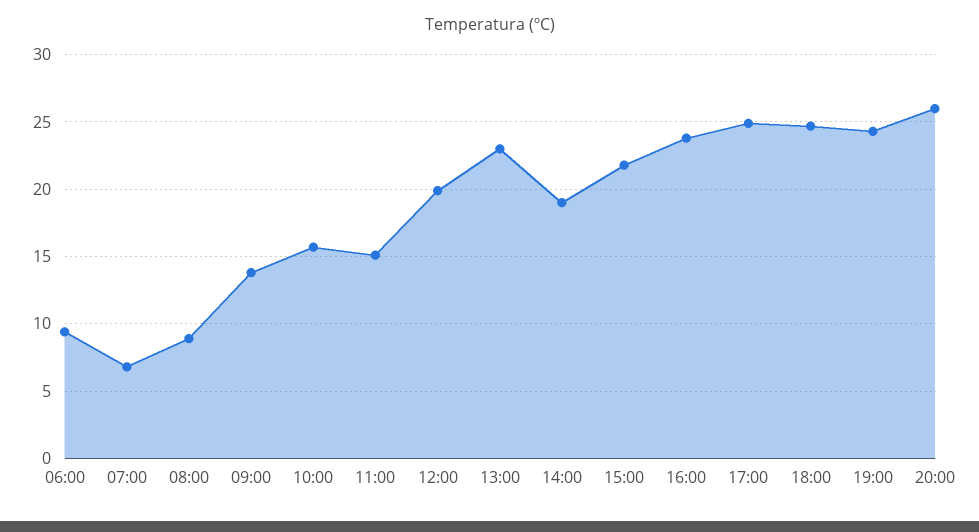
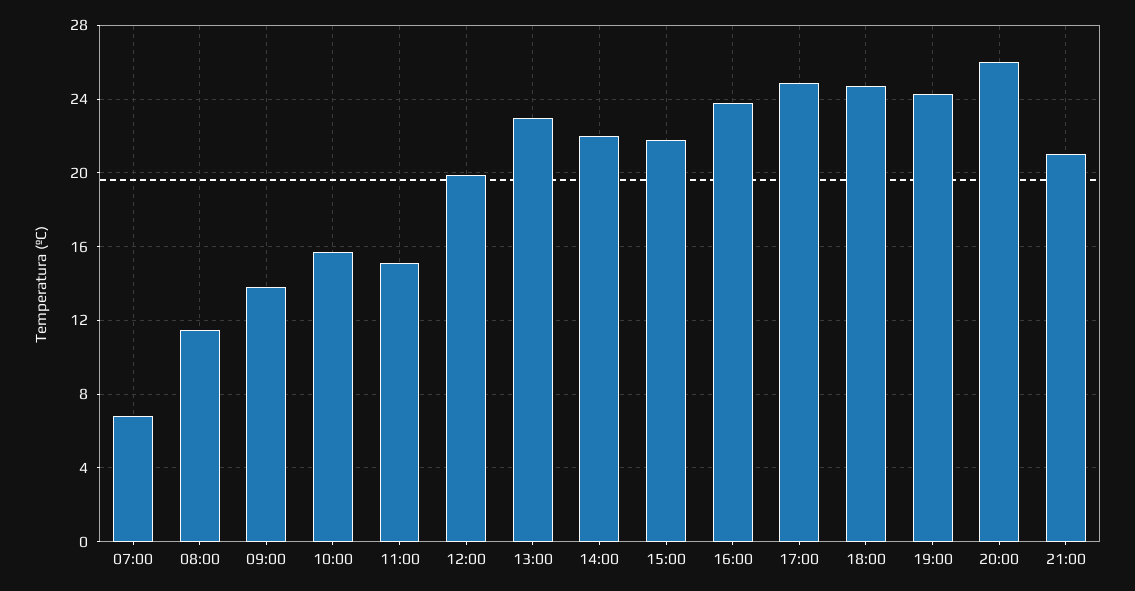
06:00: 9.5 -> none
08:00: 9 -> 11.5
14:00: 19 -> 22
21:00: none -> 21

